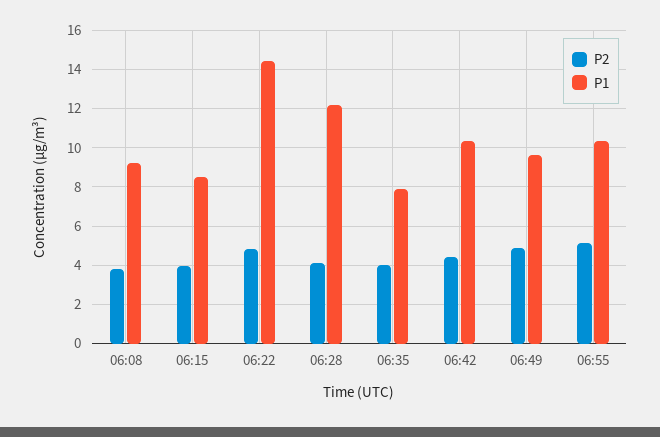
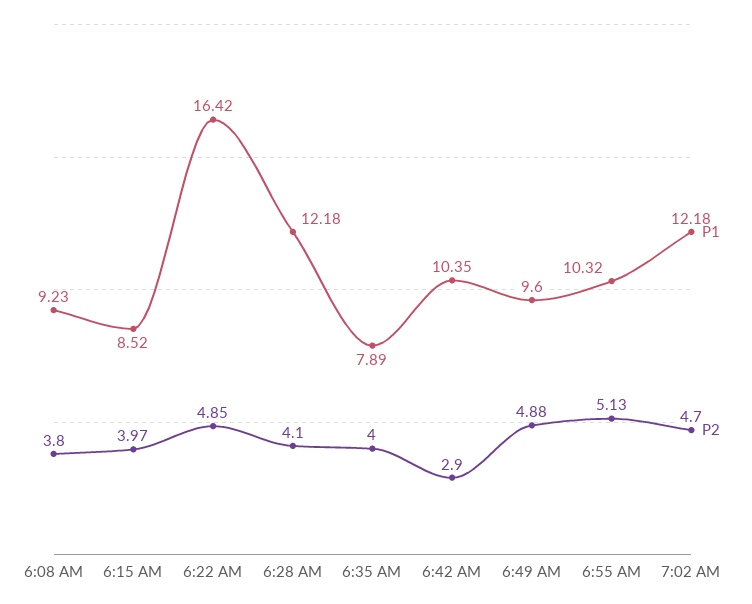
P1, 06:22: 14.5 -> 16.42
P2, 06:42: 4.5 -> 2.9
P1, 7:02 AM: none -> 12.18
P2, 7:02 AM: none -> 4.7

